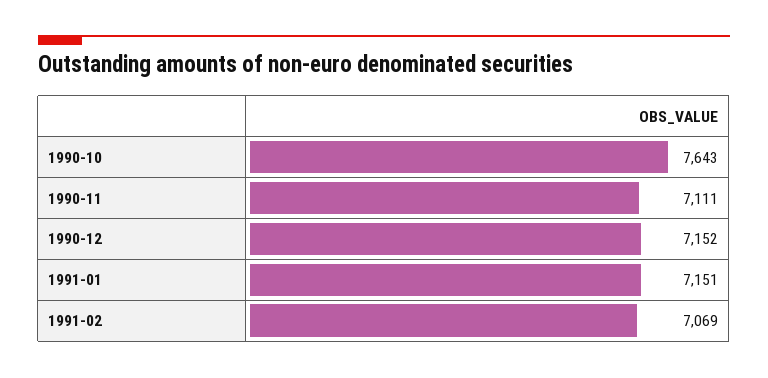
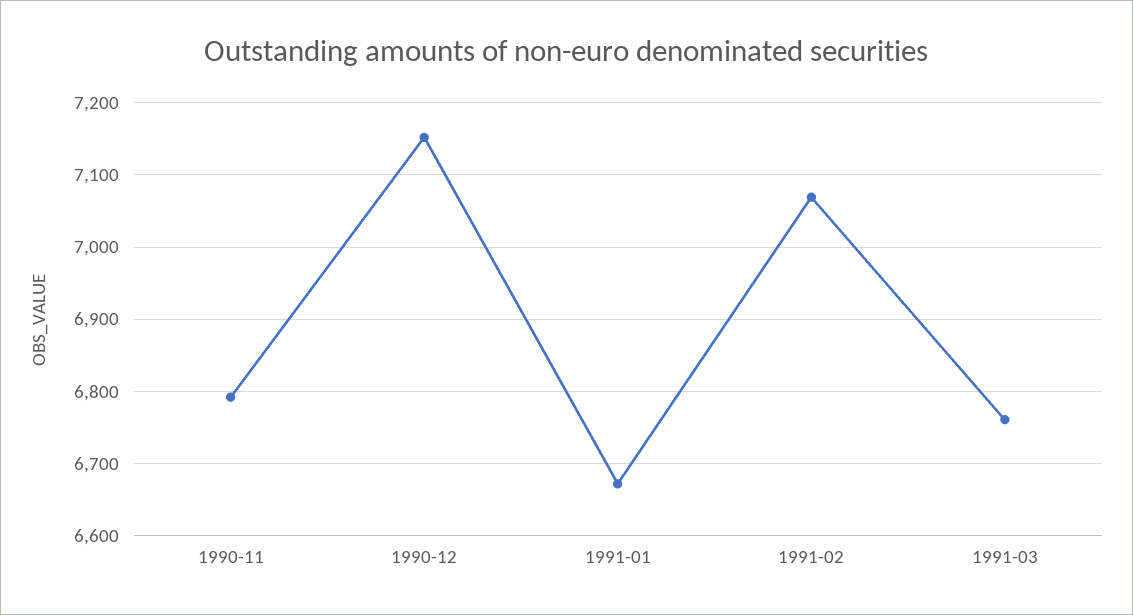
1990-10: 7643 -> none
1990-11: 7111 -> 6790
1991-01: 7151 -> 6670
1991-03: none -> 6760

